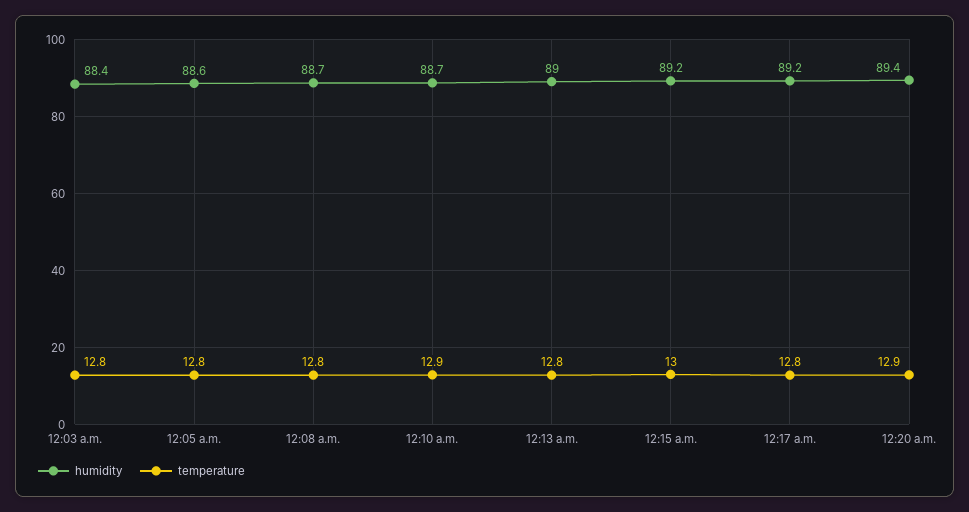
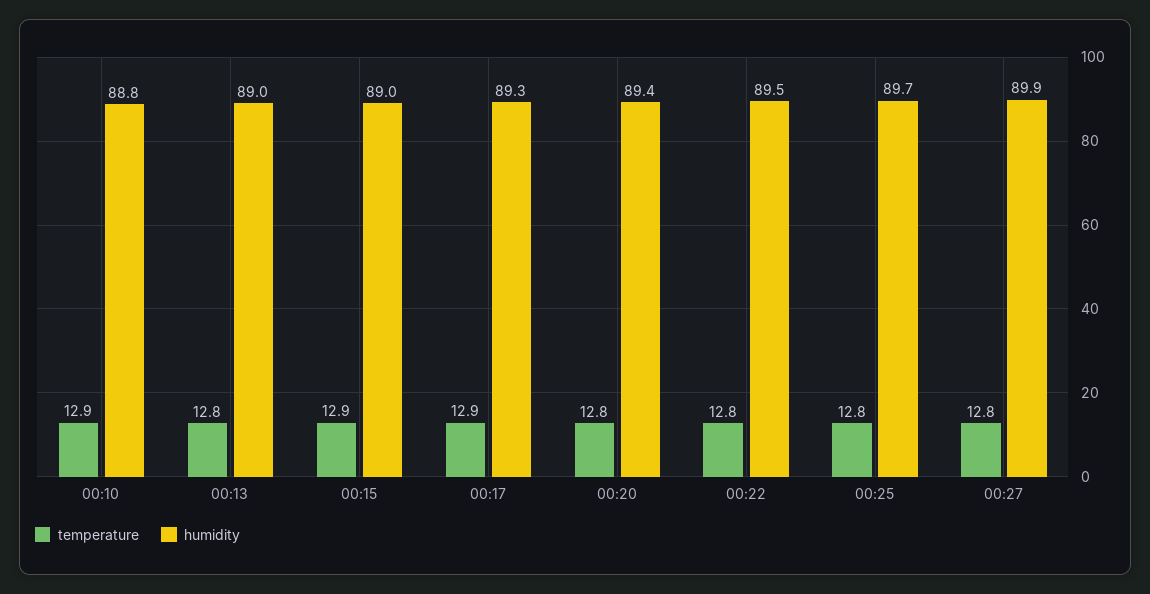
humidity, 12:03 a.m.: 88.4 -> none
temperature, 12:03 a.m.: 12.8 -> none
humidity, 12:05 a.m.: 88.6 -> none
temperature, 12:05 a.m.: 12.8 -> none
humidity, 12:08 a.m.: 88.7 -> none
temperature, 12:08 a.m.: 12.8 -> none
humidity, 12:10 a.m.: 88.7 -> 88.8
humidity, 12:15 a.m.: 89.2 -> 89
temperature, 12:15 a.m.: 13 -> 12.9
humidity, 12:17 a.m.: 89.2 -> 89.3
temperature, 12:17 a.m.: 12.8 -> 12.9
temperature, 12:20 a.m.: 12.9 -> 12.8
temperature, 00:22: none -> 12.8
humidity, 00:22: none -> 89.5
temperature, 00:25: none -> 12.8
humidity, 00:25: none -> 89.7
temperature, 00:27: none -> 12.8
humidity, 00:27: none -> 89.9

